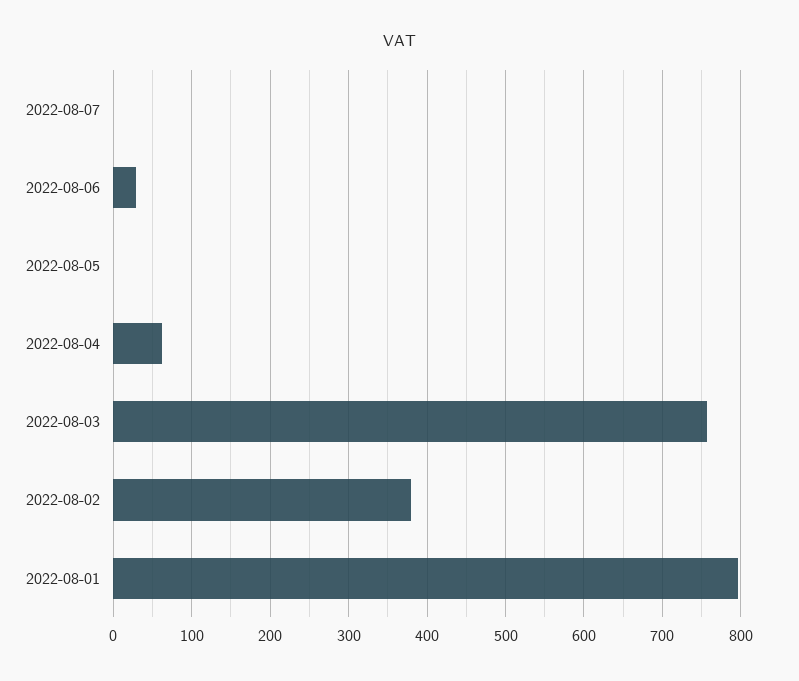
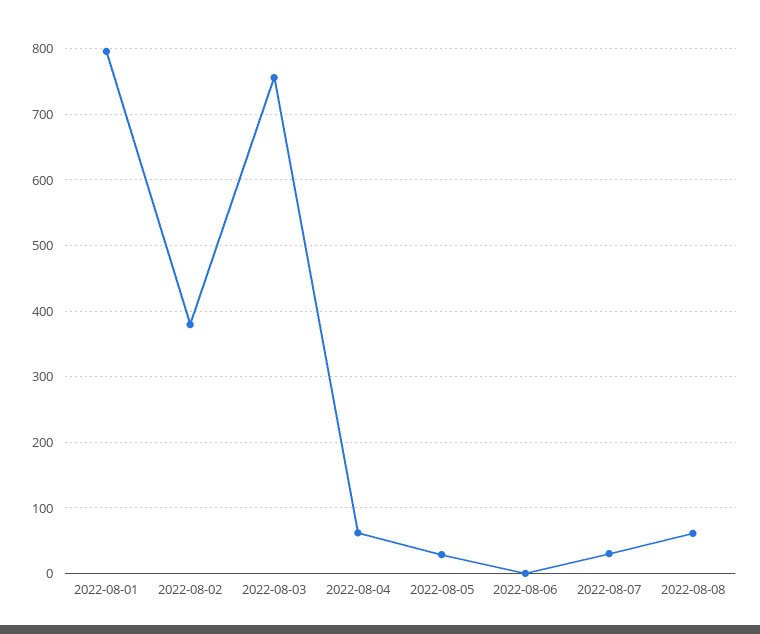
2022-08-07: 0 -> 30
2022-08-06: 30 -> 0
2022-08-05: 0 -> 30
2022-08-08: none -> 60

